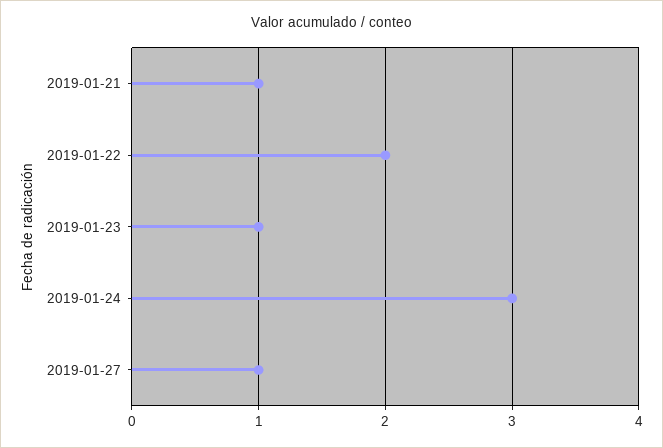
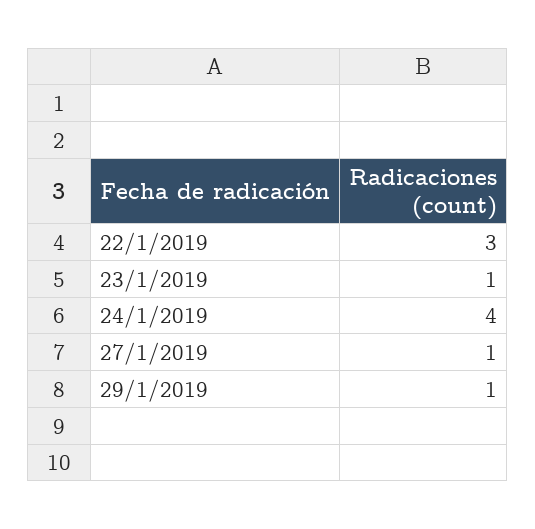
2019-01-21: 1 -> none
2019-01-22: 2 -> 3
2019-01-24: 3 -> 4
29/1/2019: none -> 1

